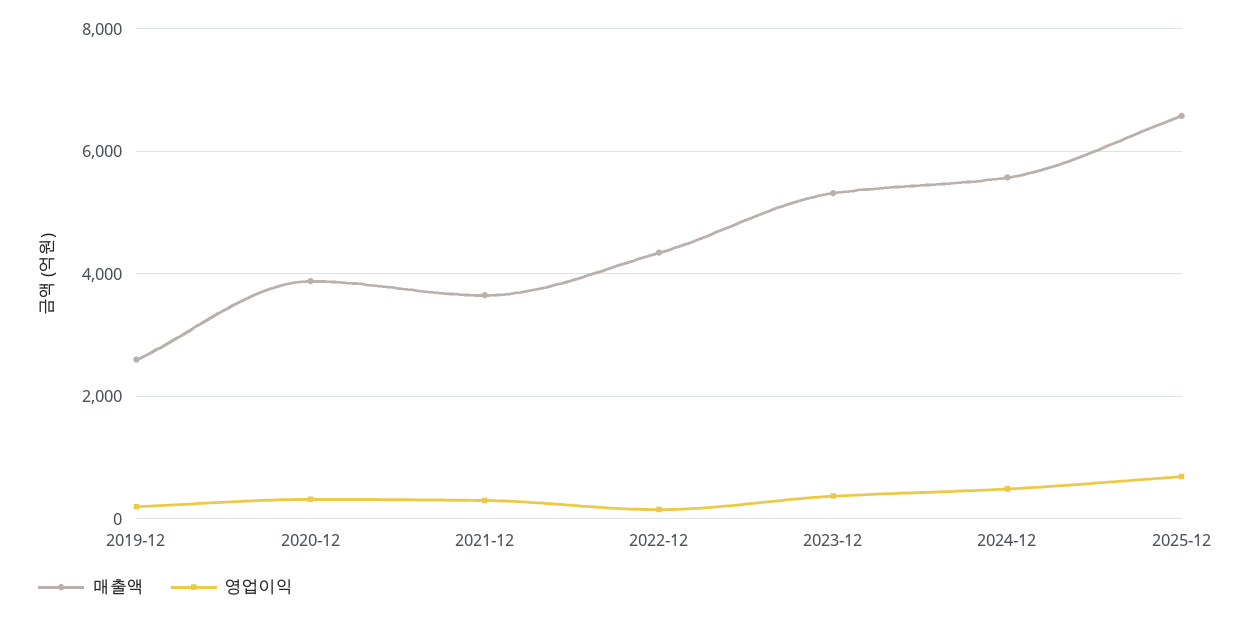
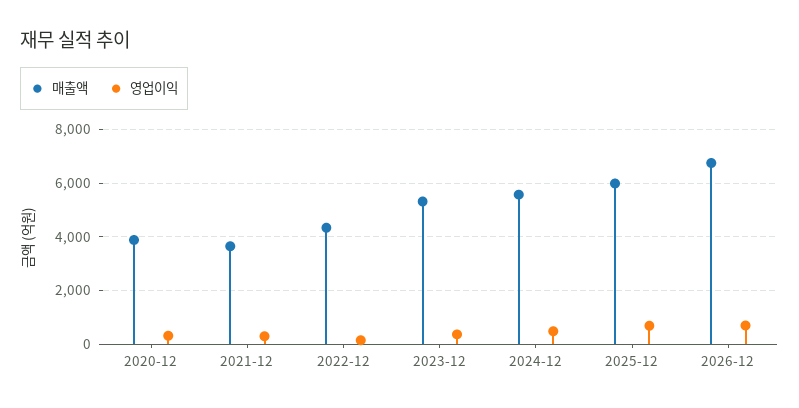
매출액, 2019-12: 2600 -> none
영업이익, 2019-12: 200 -> none
매출액, 2025-12: 6600 -> 6000
매출액, 2026-12: none -> 6750
영업이익, 2026-12: none -> 750

